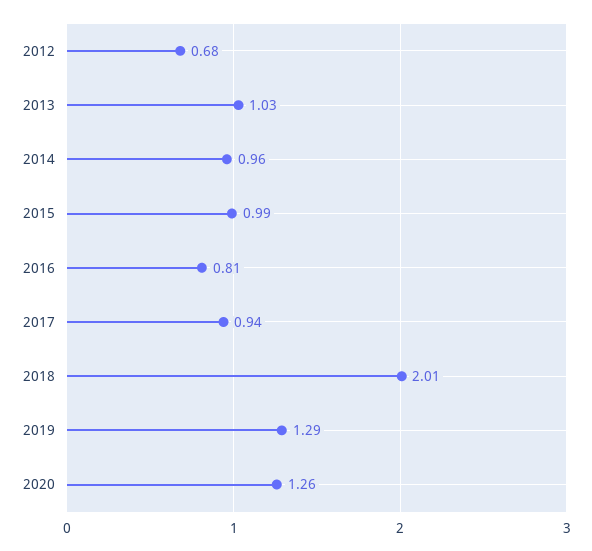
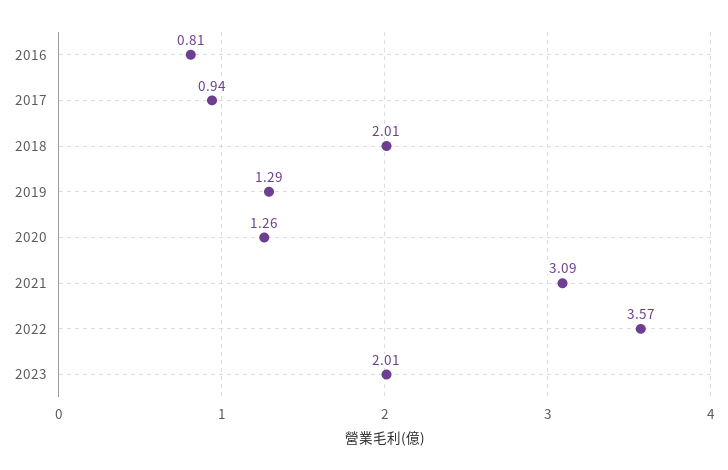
2012: 0.68 -> none
2013: 1.03 -> none
2014: 0.96 -> none
2015: 0.99 -> none
2021: none -> 3.09
2022: none -> 3.57
2023: none -> 2.01

